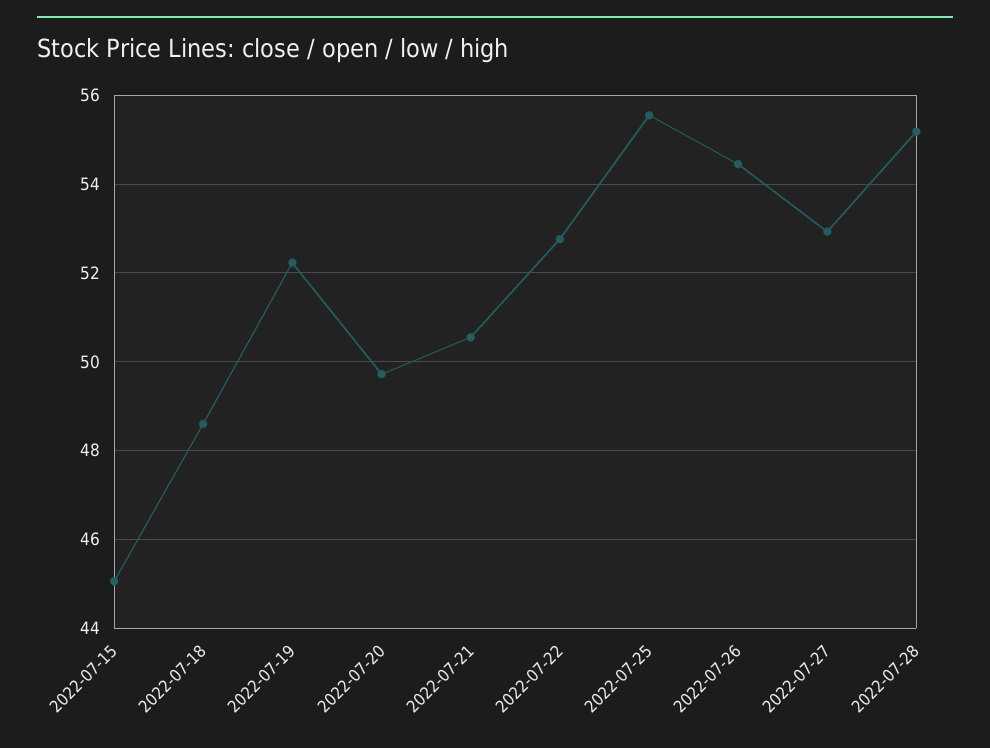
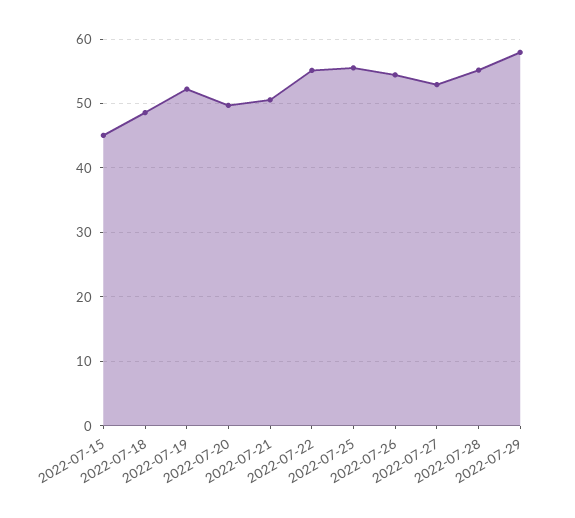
2022-07-22: 52.8 -> 55
2022-07-29: none -> 58

